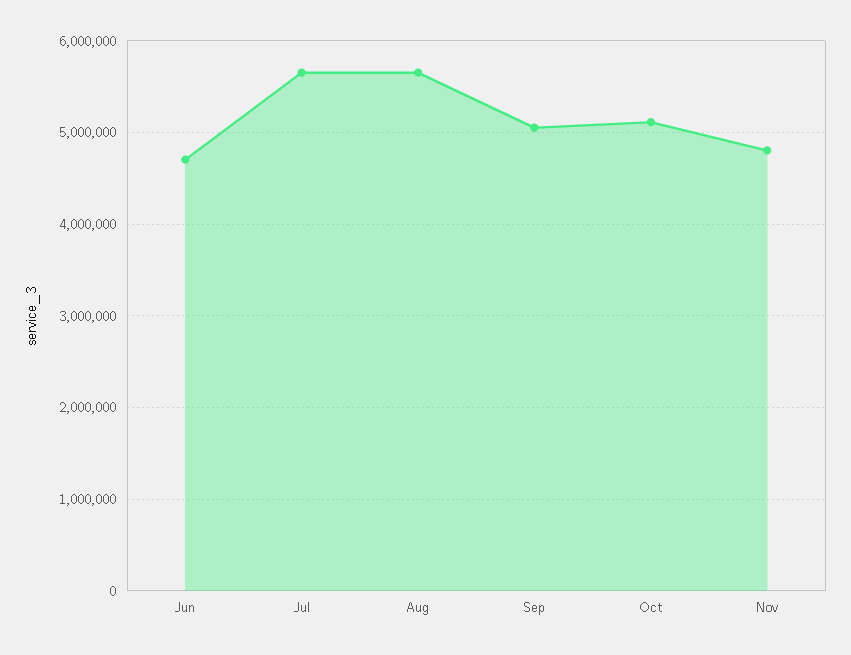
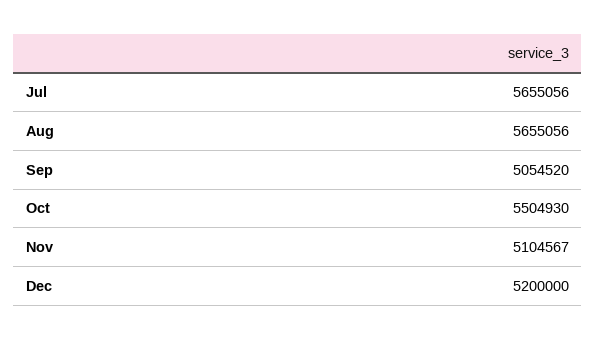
Jun: 4700000 -> none
Oct: 5100000 -> 5504930
Nov: 4800000 -> 5104567
Dec: none -> 5200000

